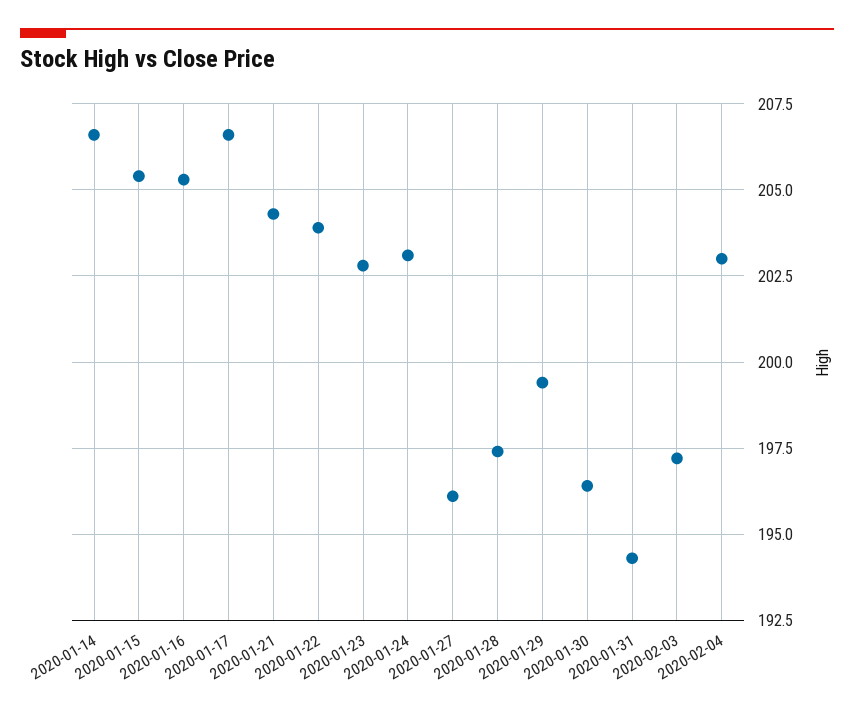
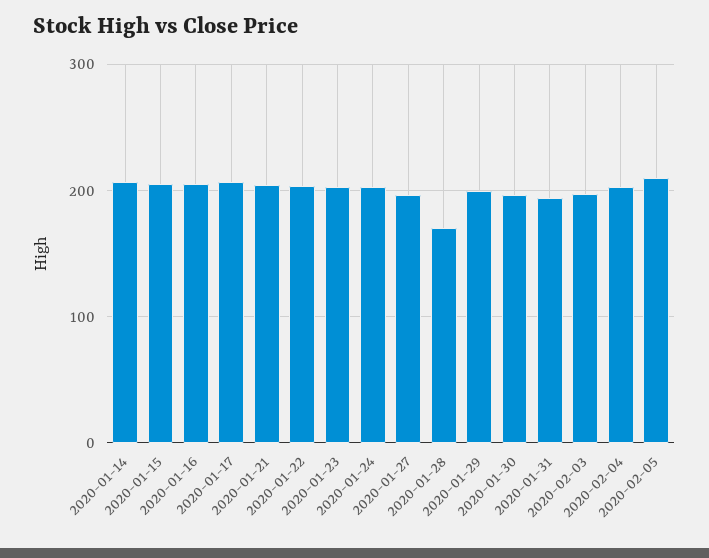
2020-01-28: 197.5 -> 170
2020-02-05: none -> 210

